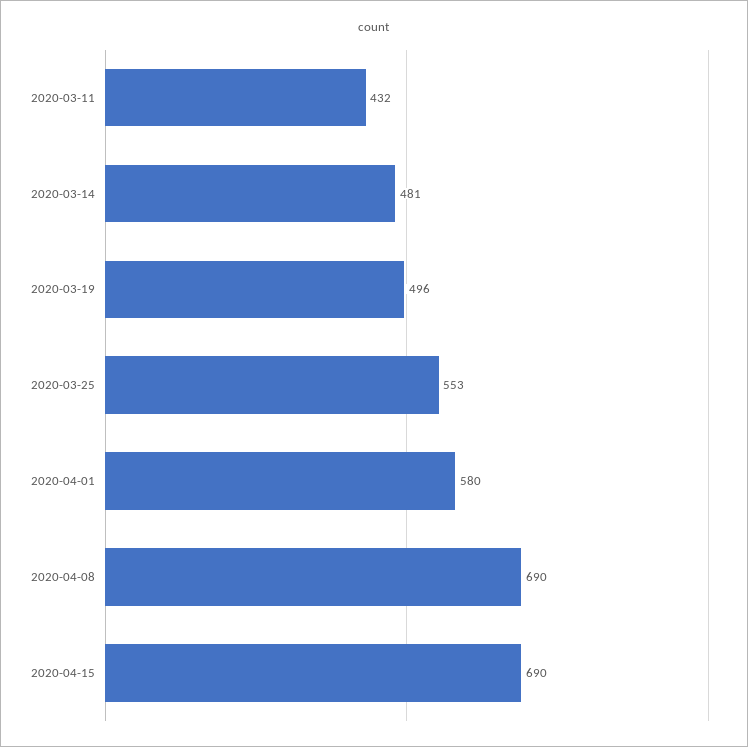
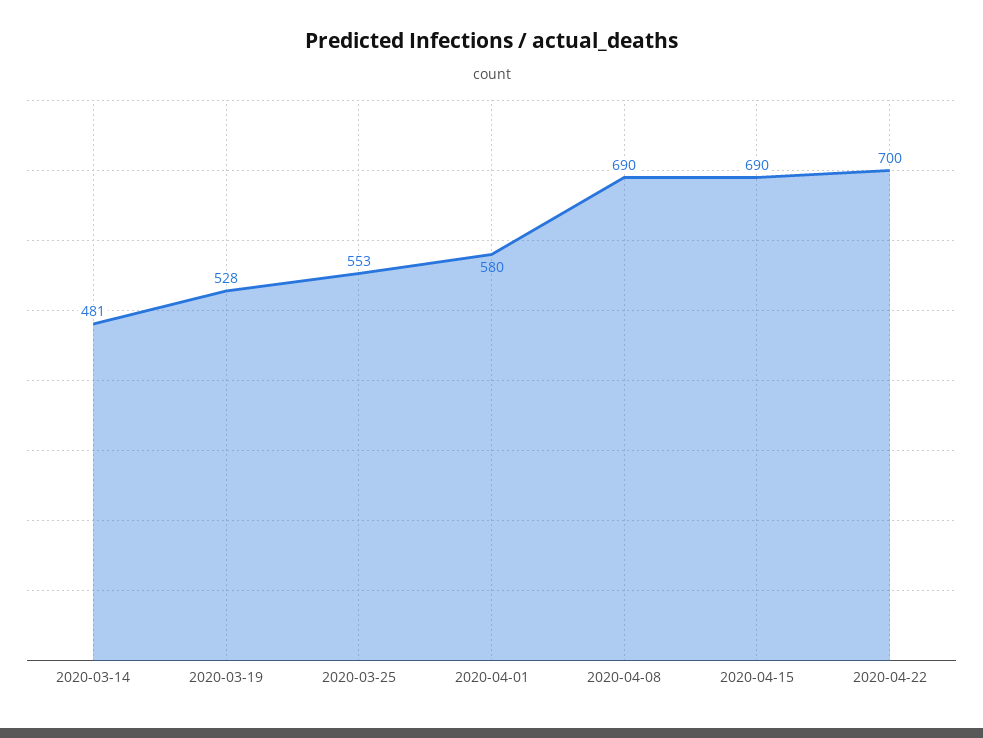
2020-03-11: 432 -> none
2020-03-19: 496 -> 528
2020-04-22: none -> 700

